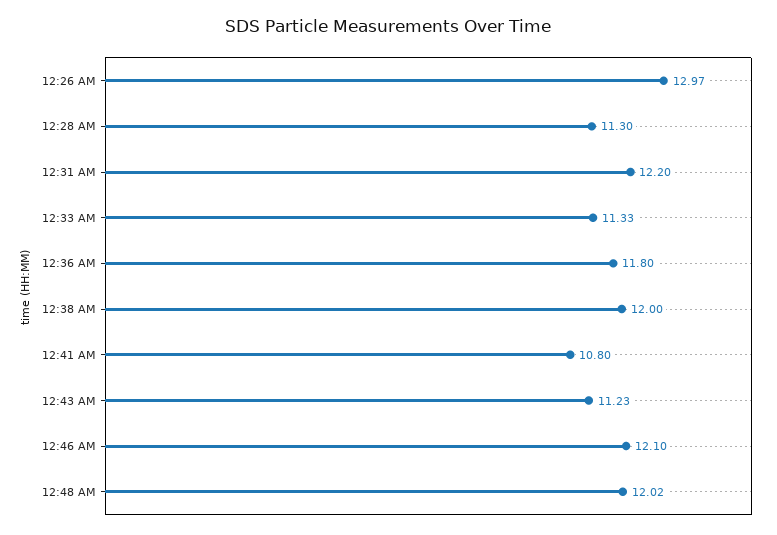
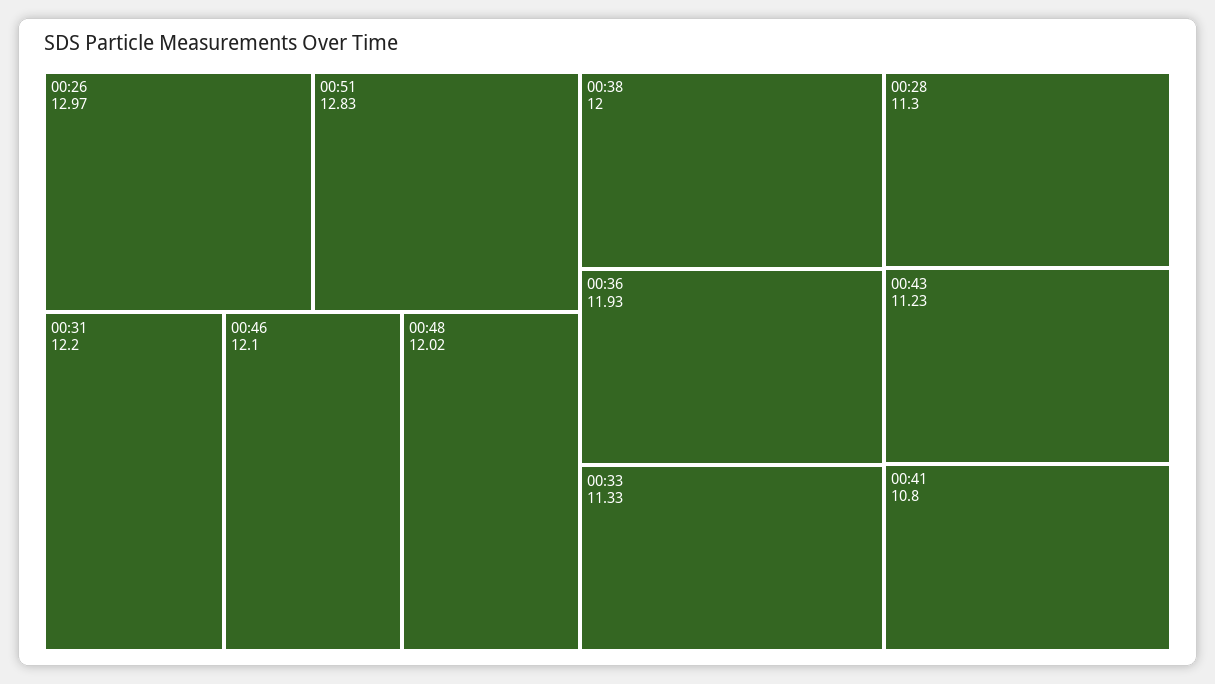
12:36 AM: 11.8 -> 11.93
00:51: none -> 12.83

